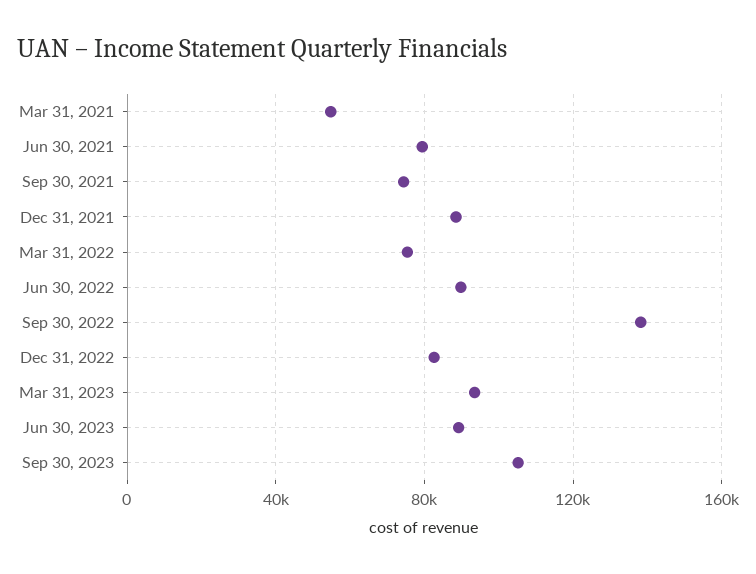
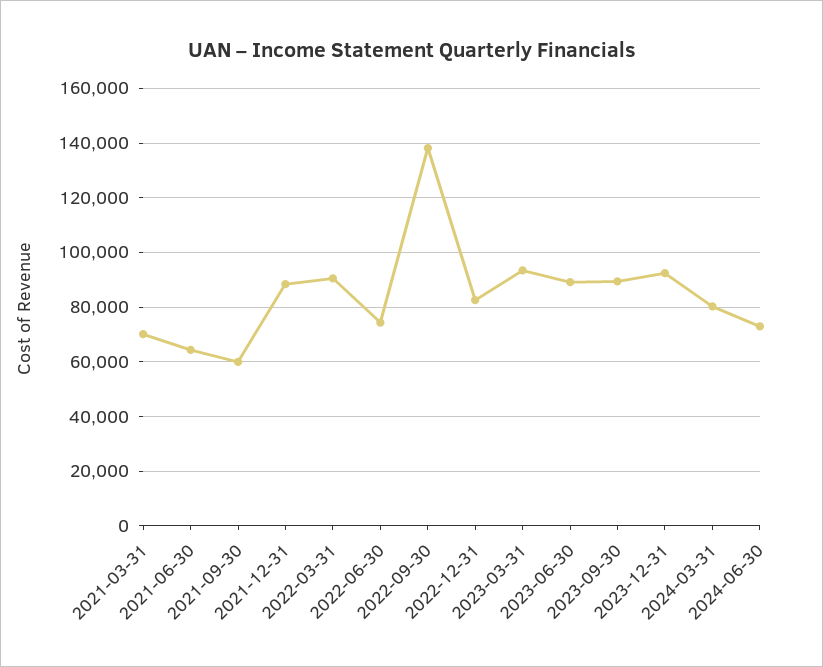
Mar 31, 2021: 55000 -> 70000
Jun 30, 2021: 80000 -> 65000
Sep 30, 2021: 75000 -> 60000
Mar 31, 2022: 75000 -> 90000
Jun 30, 2022: 90000 -> 75000
Sep 30, 2023: 105000 -> 90000
2023-12-31: none -> 92500
2024-03-31: none -> 80000
2024-06-30: none -> 72500

